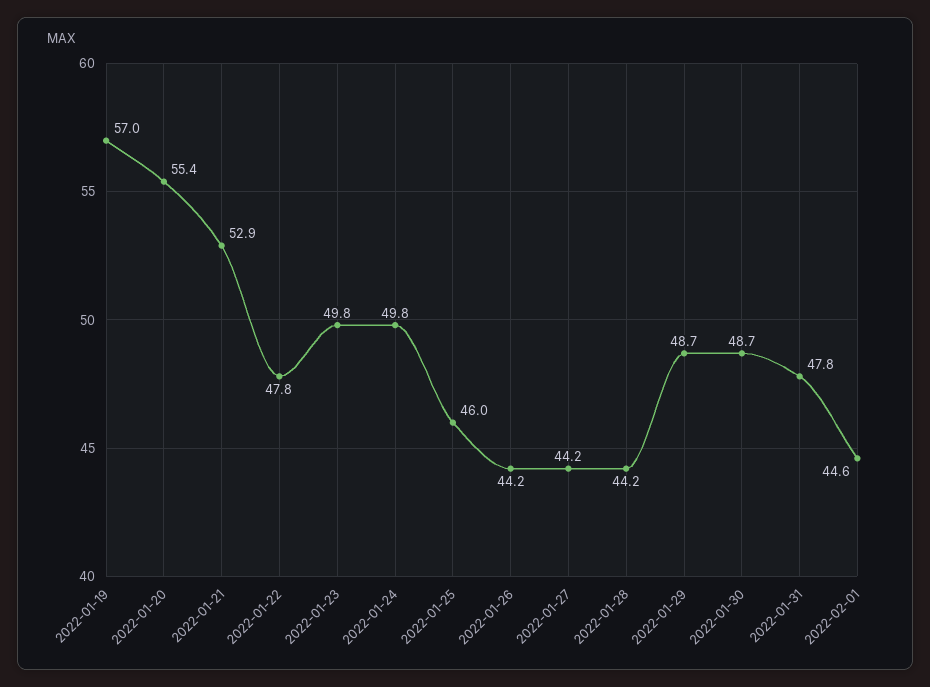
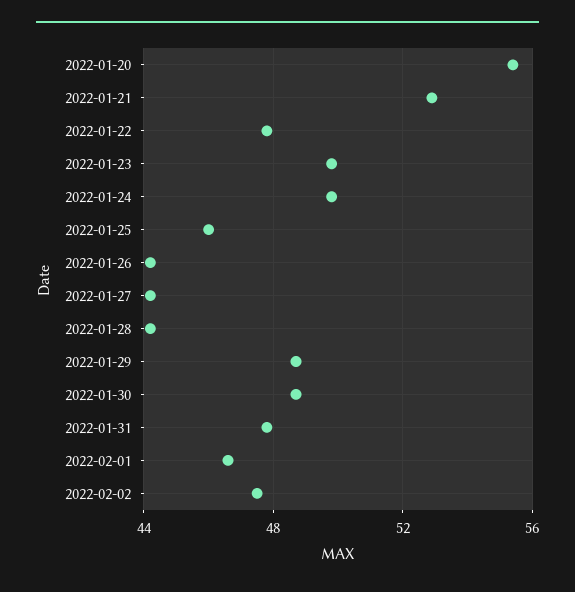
2022-01-19: 57 -> none
2022-02-01: 44.6 -> 46.5
2022-02-02: none -> 47.5

